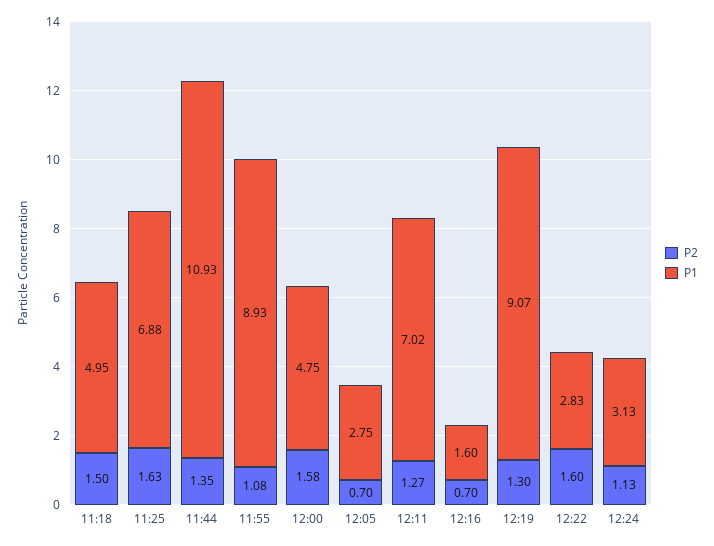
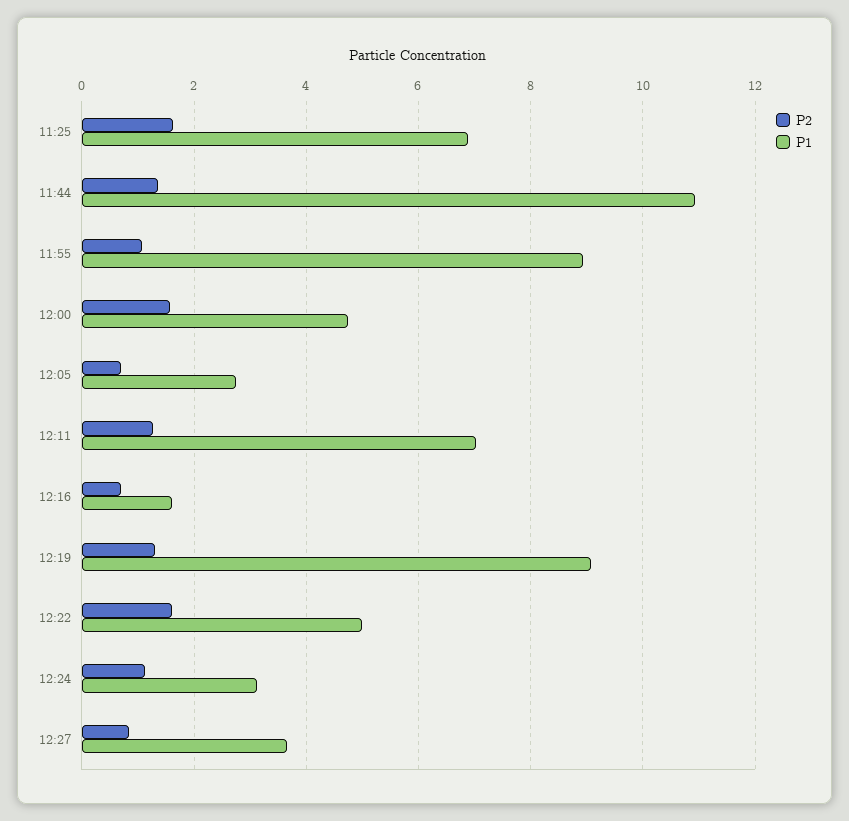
P2, 11:18: 1.5 -> none
P1, 11:18: 4.95 -> none
P1, 12:22: 2.83 -> 5
P2, 12:27: none -> 0.8
P1, 12:27: none -> 3.6

